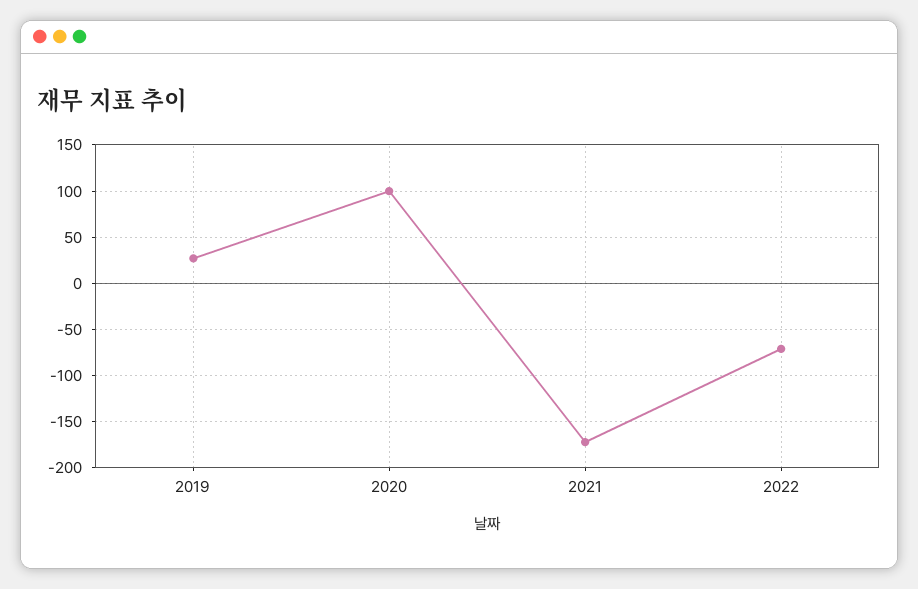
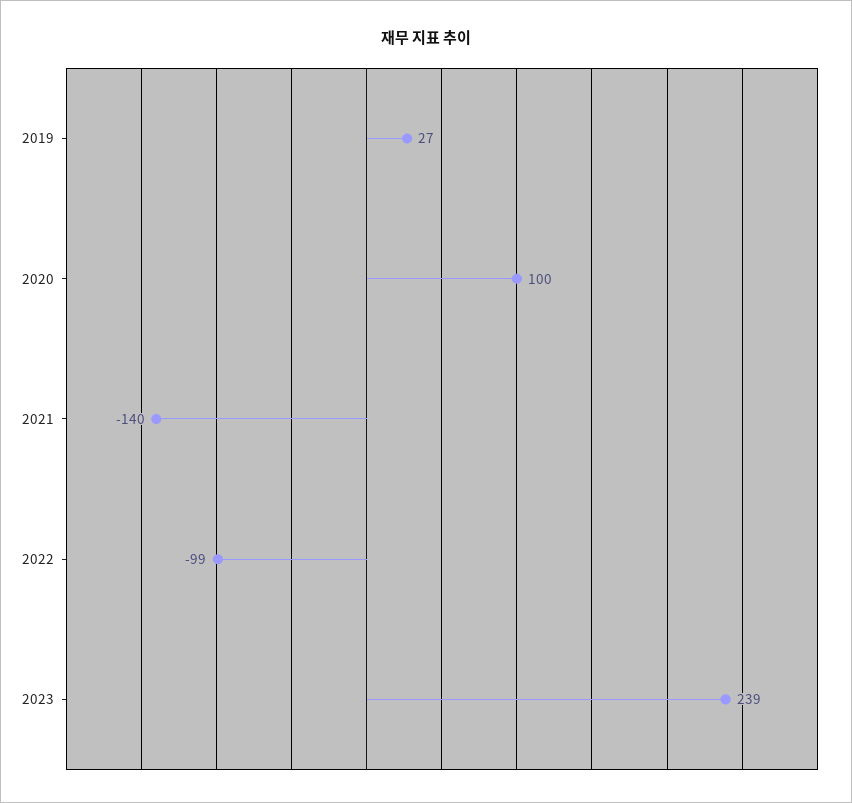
2021: -170 -> -140
2022: -70 -> -99
2023: none -> 239

